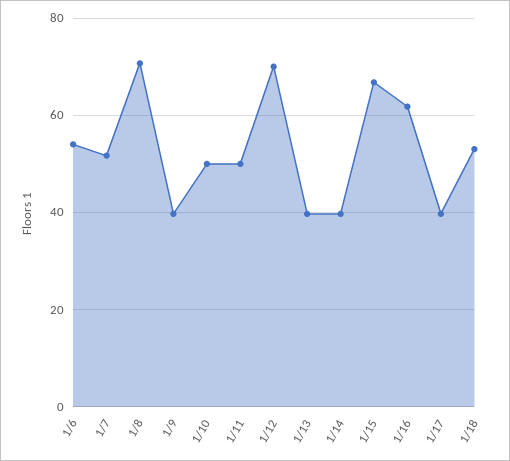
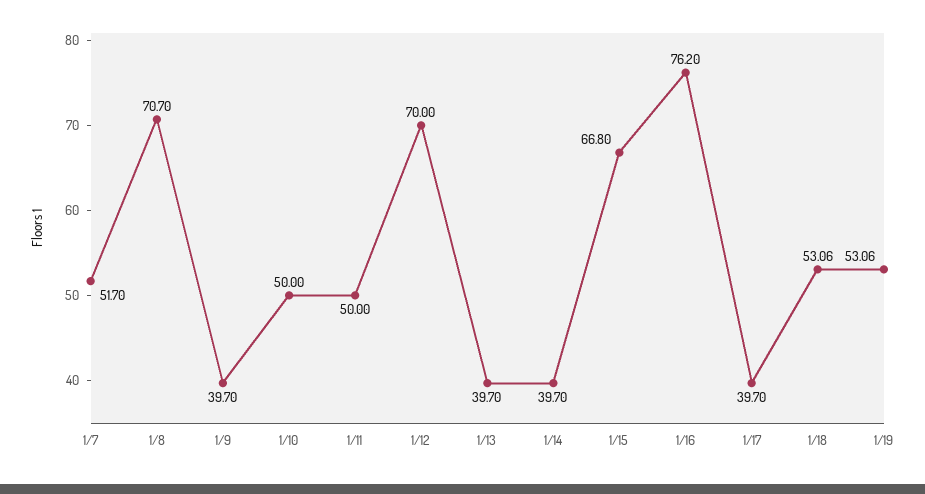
1/6: 54 -> none
1/16: 62 -> 76.2
1/19: none -> 53.06

